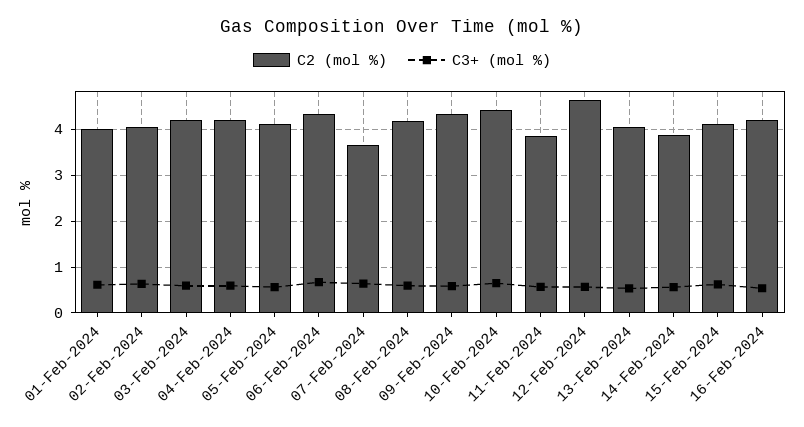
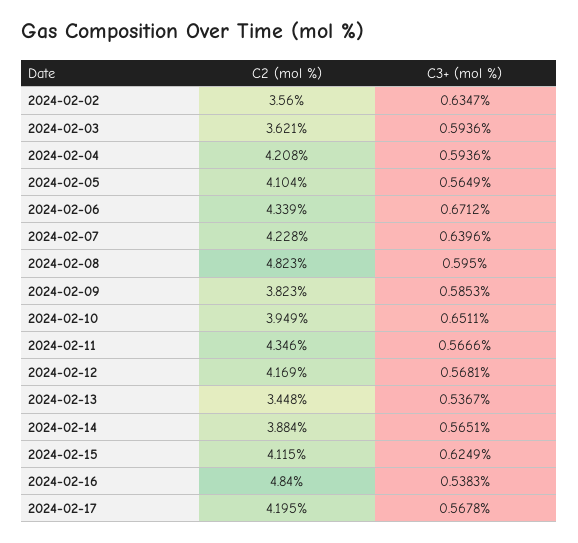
C2 (mol %), 01-Feb-2024: 4 -> none
C3+ (mol %), 01-Feb-2024: 0.6 -> none
C2 (mol %), 02-Feb-2024: 4 -> 3.56
C2 (mol %), 03-Feb-2024: 4.2 -> 3.621
C2 (mol %), 07-Feb-2024: 3.6 -> 4.228
C2 (mol %), 08-Feb-2024: 4.2 -> 4.823
C2 (mol %), 09-Feb-2024: 4.4 -> 3.823
C2 (mol %), 10-Feb-2024: 4.4 -> 3.949
C2 (mol %), 11-Feb-2024: 3.8 -> 4.346
C2 (mol %), 12-Feb-2024: 4.6 -> 4.169
C2 (mol %), 13-Feb-2024: 4 -> 3.448
C2 (mol %), 16-Feb-2024: 4.2 -> 4.84
C2 (mol %), 2024-02-17: none -> 4.195
C3+ (mol %), 2024-02-17: none -> 0.5678

